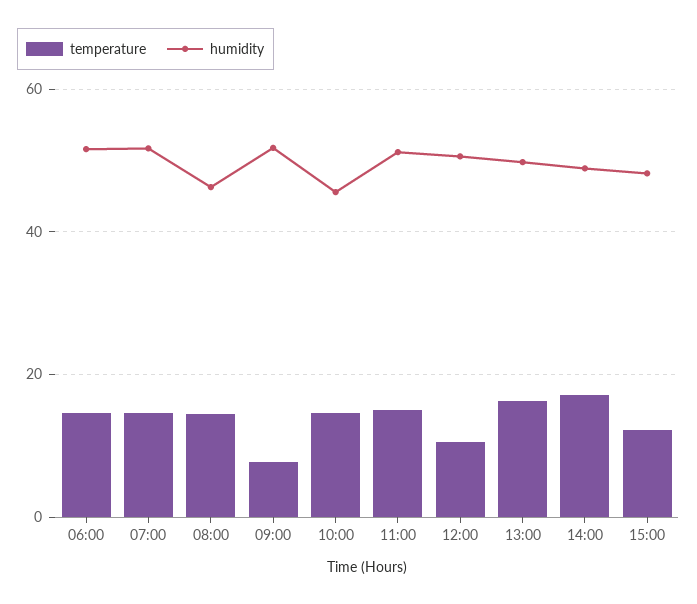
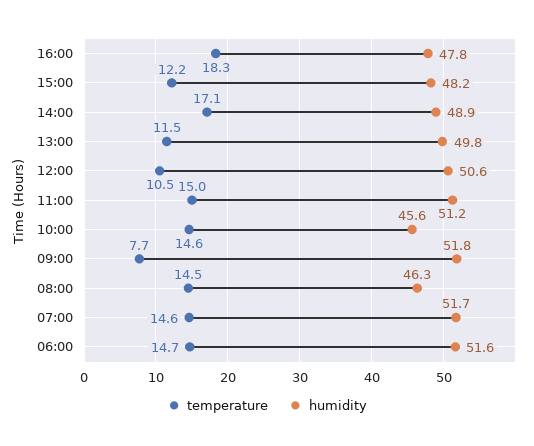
temperature, 13:00: 16 -> 11.5
temperature, 16:00: none -> 18.3
humidity, 16:00: none -> 47.8

